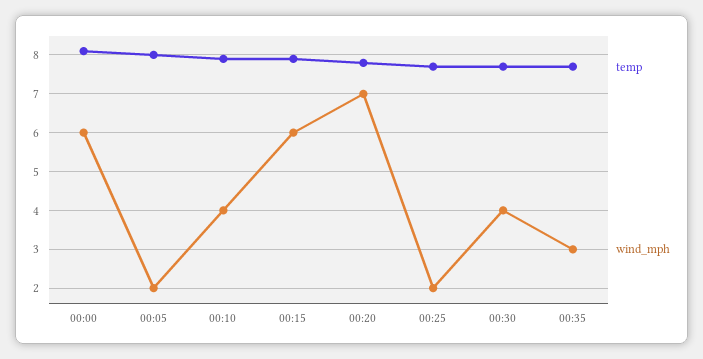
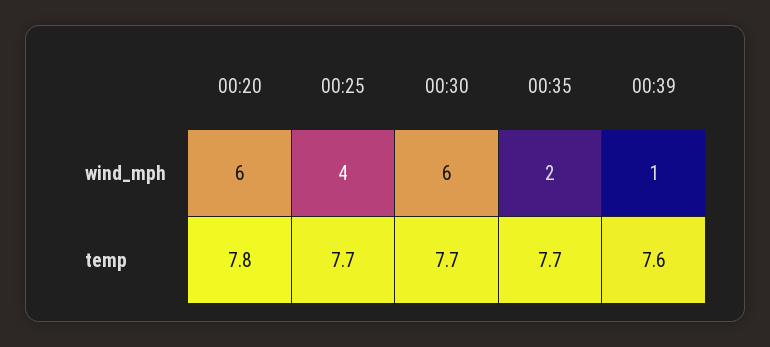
temp, 00:00: 8 -> none
wind_mph, 00:00: 6 -> none
temp, 00:05: 8 -> none
wind_mph, 00:05: 2 -> none
temp, 00:10: 8 -> none
wind_mph, 00:10: 4 -> none
temp, 00:15: 8 -> none
wind_mph, 00:15: 6 -> none
wind_mph, 00:20: 7 -> 6
wind_mph, 00:25: 2 -> 4
wind_mph, 00:30: 4 -> 6
wind_mph, 00:35: 3 -> 2
wind_mph, 00:39: none -> 1
temp, 00:39: none -> 7.6

